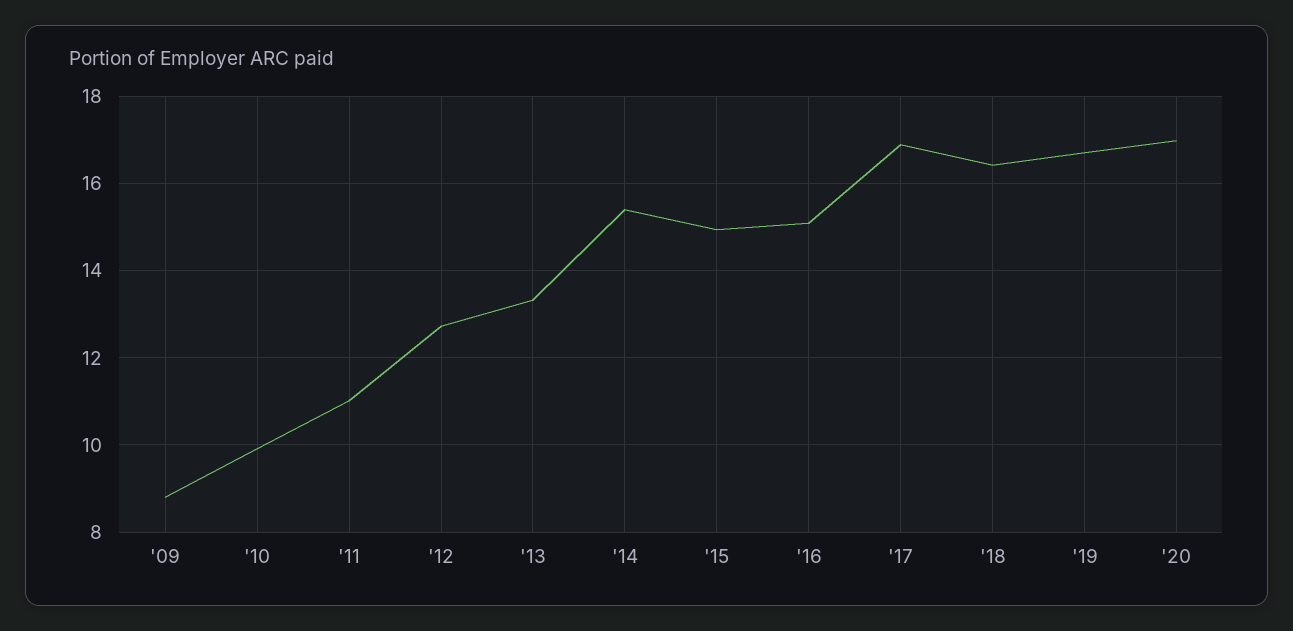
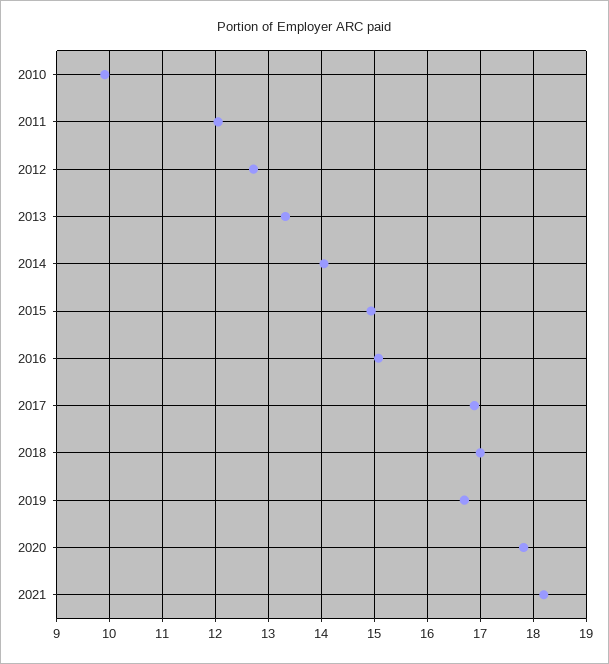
'09: 8.8 -> none
'11: 11 -> 12
'14: 15.4 -> 14
'18: 16.4 -> 17
'20: 17 -> 17.8
2021: none -> 18.2

